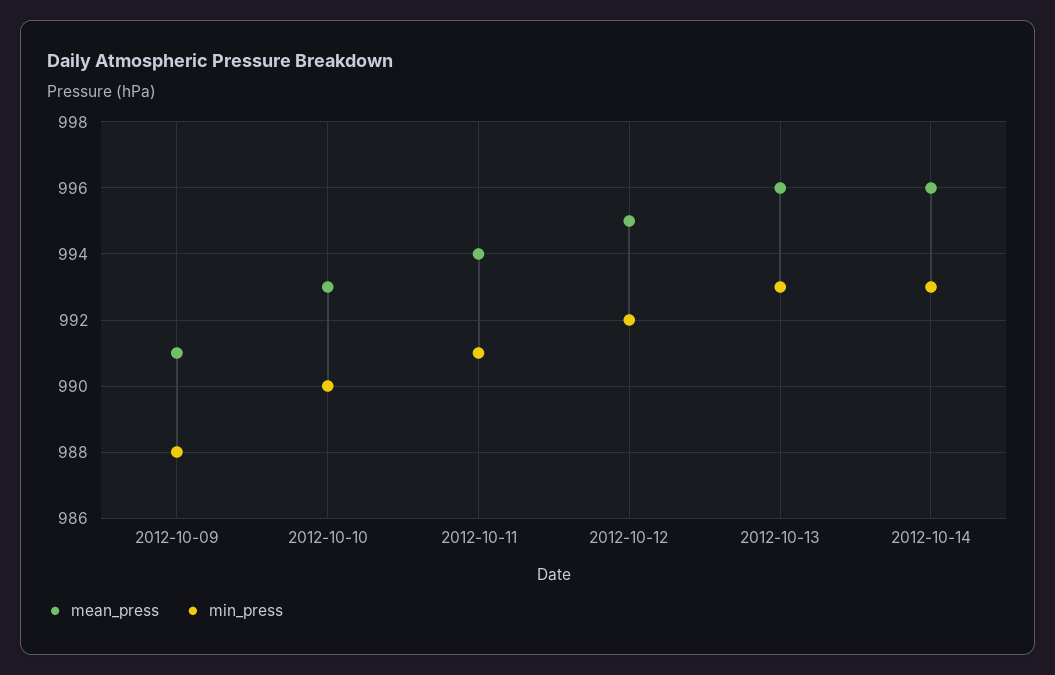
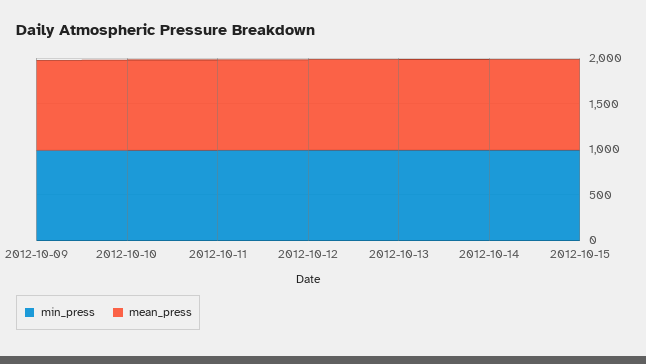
min_press, 2012-10-15: none -> 1000
mean_press, 2012-10-15: none -> 1000

